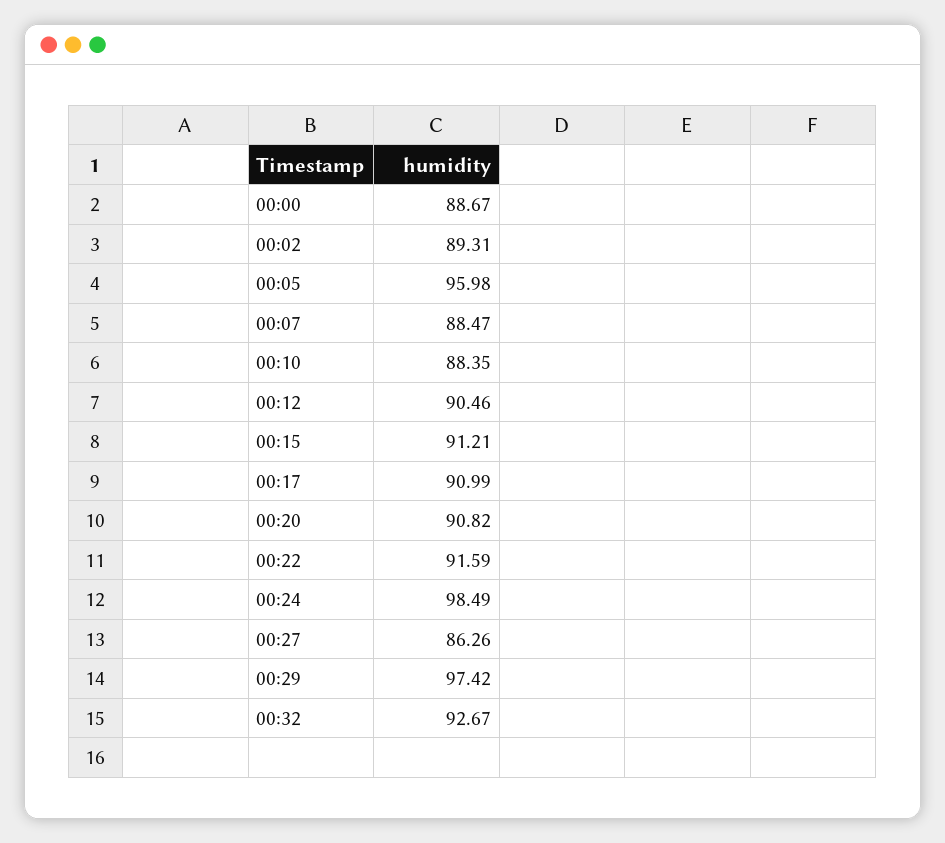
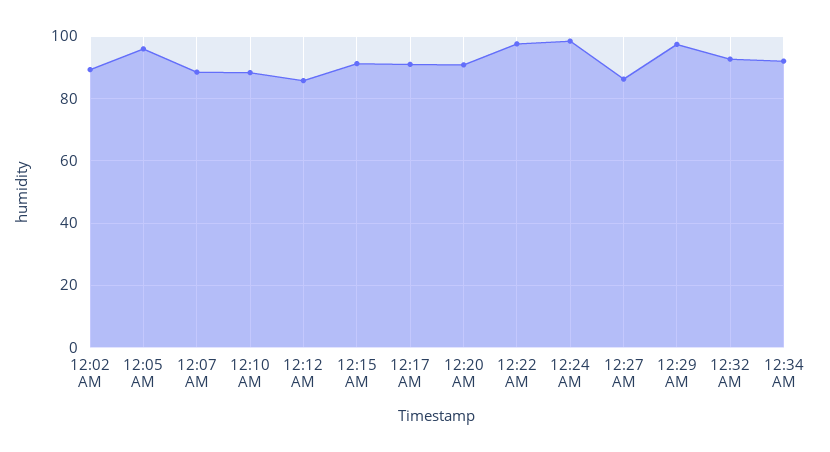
00:00: 88.67 -> none
00:12: 90.46 -> 86
00:22: 91.59 -> 98
12:34 AM: none -> 92

